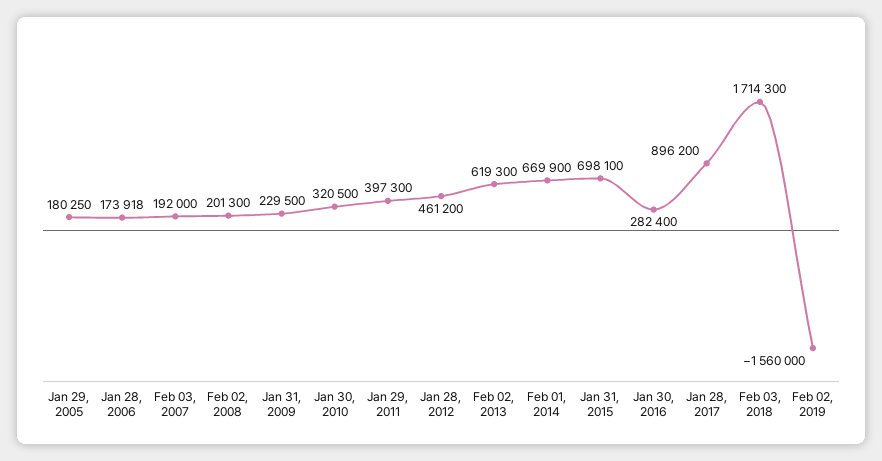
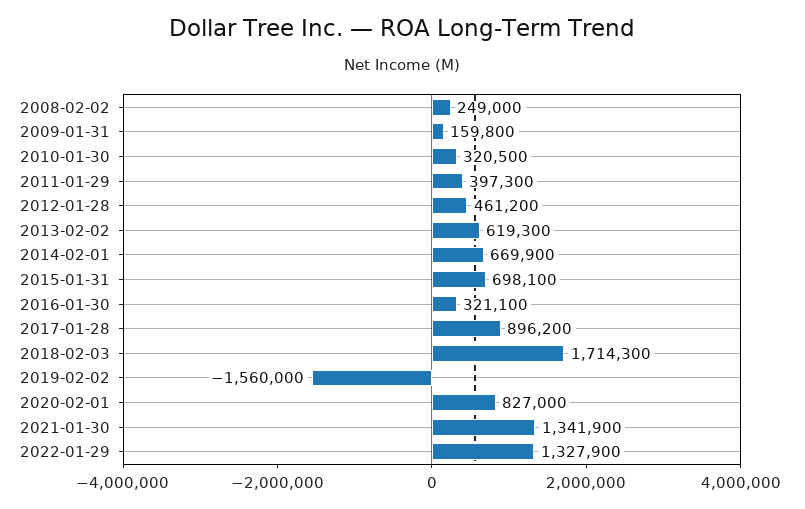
Jan 29, 2005: 180250 -> none
Jan 28, 2006: 173918 -> none
Feb 03, 2007: 192000 -> none
Feb 02, 2008: 201300 -> 249000
Jan 31, 2009: 229500 -> 159800
Jan 30, 2016: 282400 -> 321100
2020-02-01: none -> 827000
2021-01-30: none -> 1341900
2022-01-29: none -> 1327900

